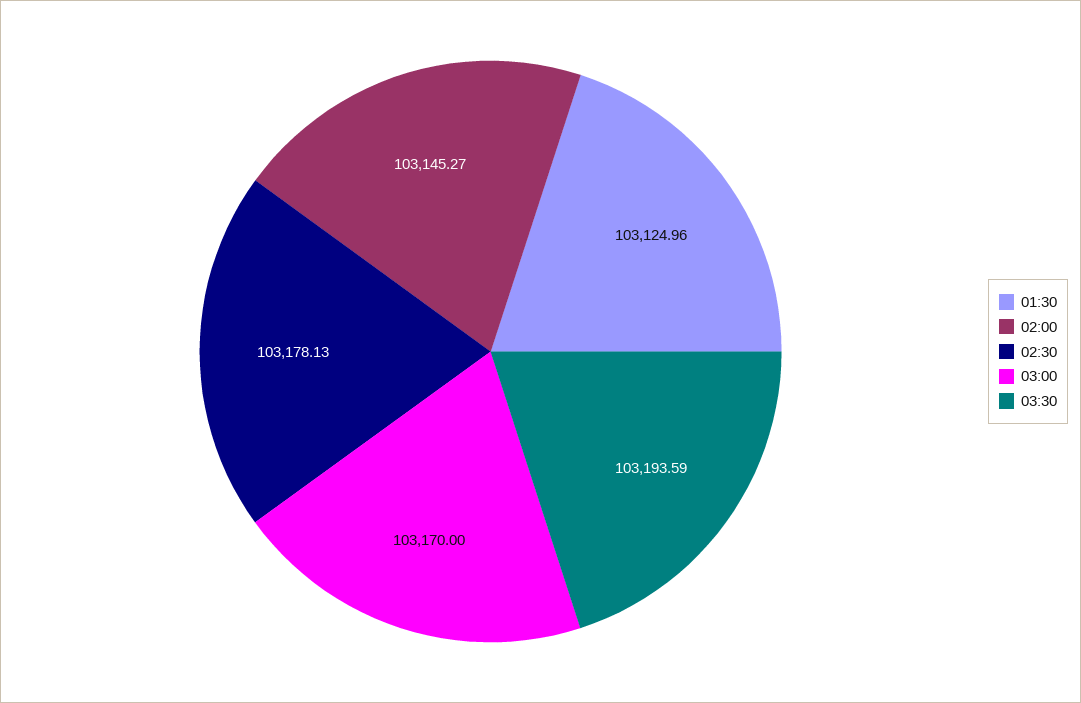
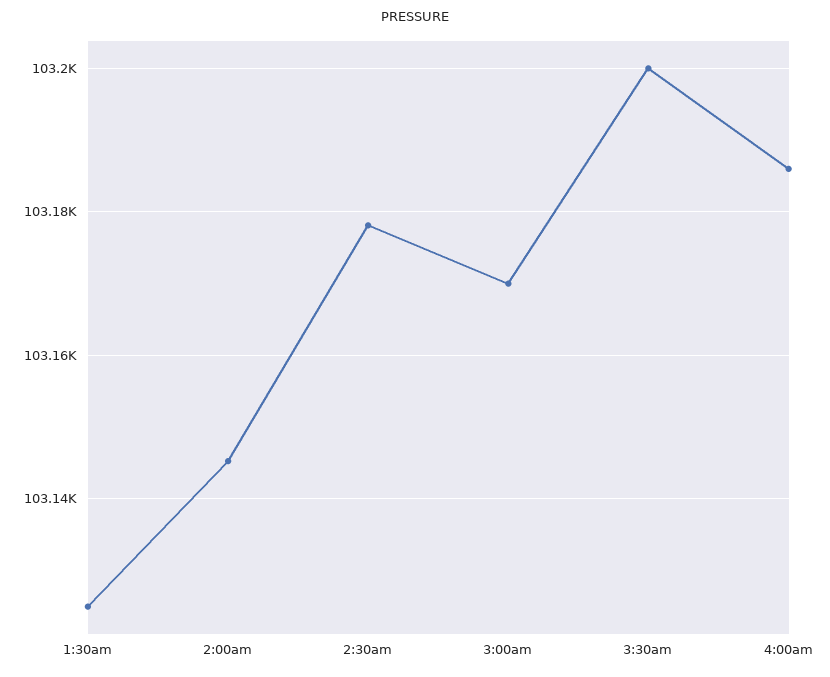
03:30: 103193.59 -> 103200
4:00am: none -> 103186

